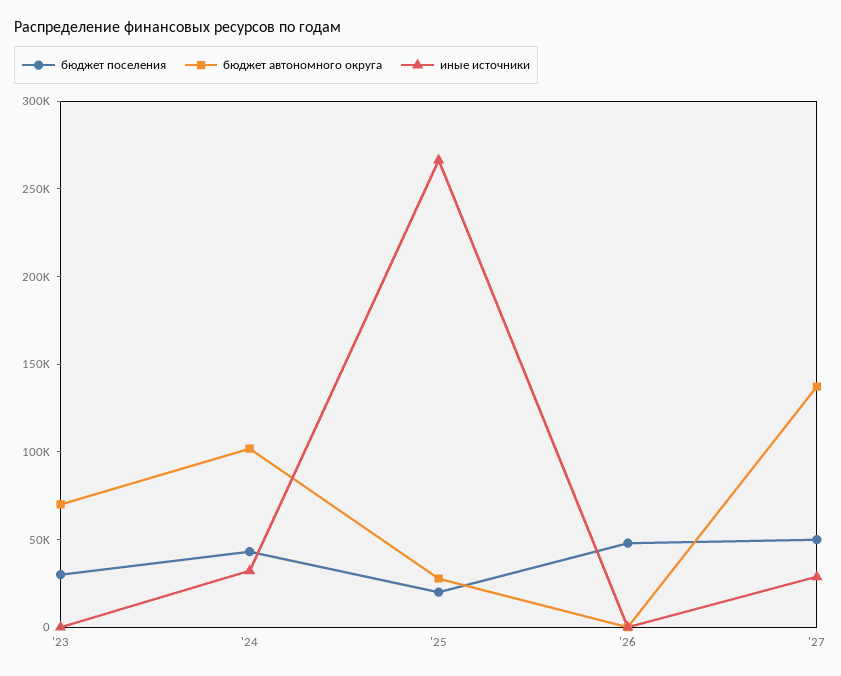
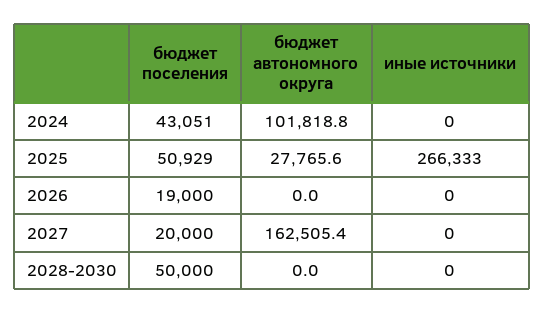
бюджет поселения, '23: 30000 -> none
бюджет автономного округа, '23: 70000 -> none
иные источники, '23: 0 -> none
иные источники, '24: 30000 -> 0
бюджет поселения, '25: 20000 -> 50929
бюджет поселения, '26: 50000 -> 19000
бюджет поселения, '27: 50000 -> 20000
бюджет автономного округа, '27: 140000 -> 162505.4
иные источники, '27: 30000 -> 0
бюджет поселения, 2028-2030: none -> 50000
бюджет автономного округа, 2028-2030: none -> 0
иные источники, 2028-2030: none -> 0

